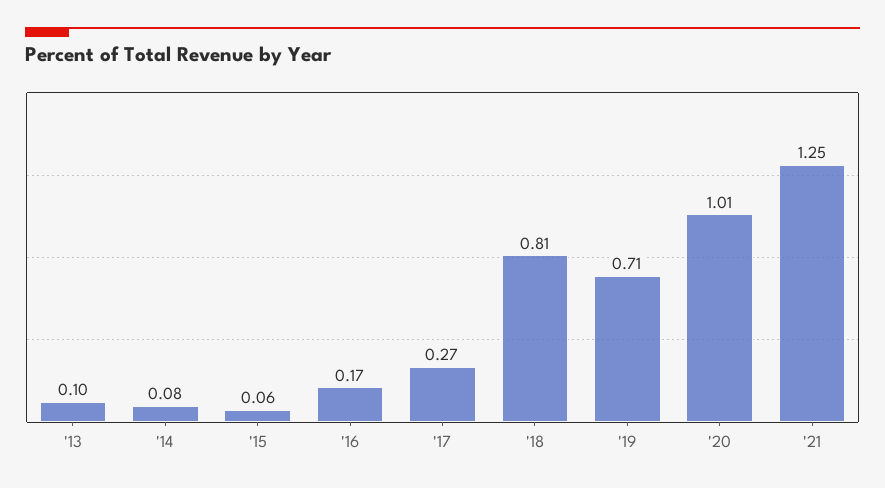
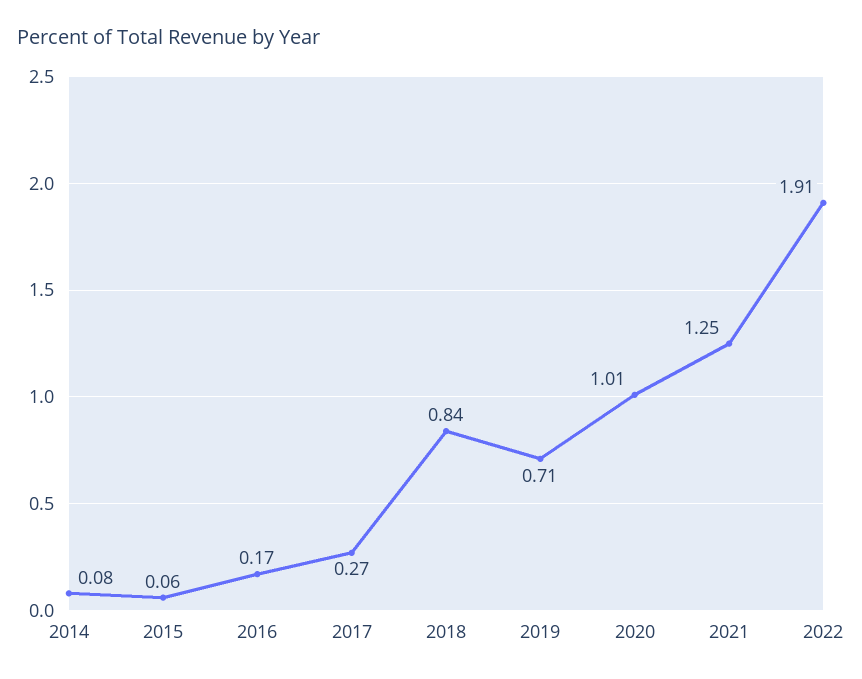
'13: 0.1 -> none
'18: 0.81 -> 0.84
2022: none -> 1.91

